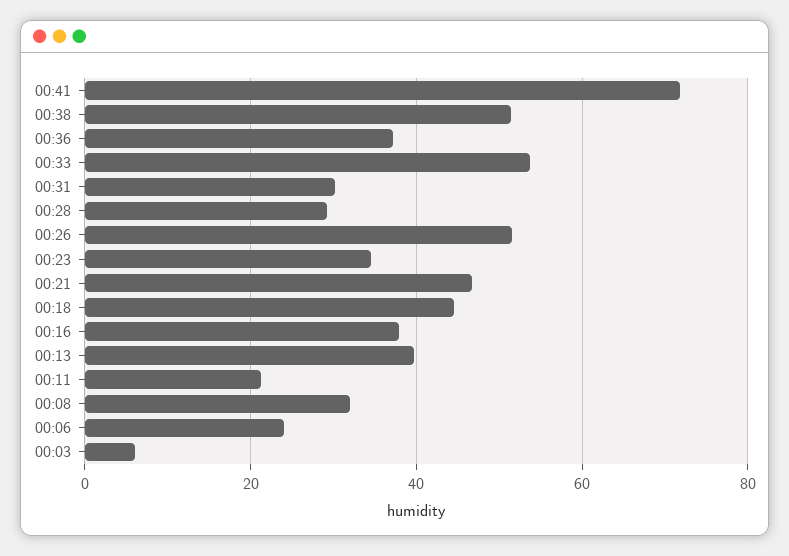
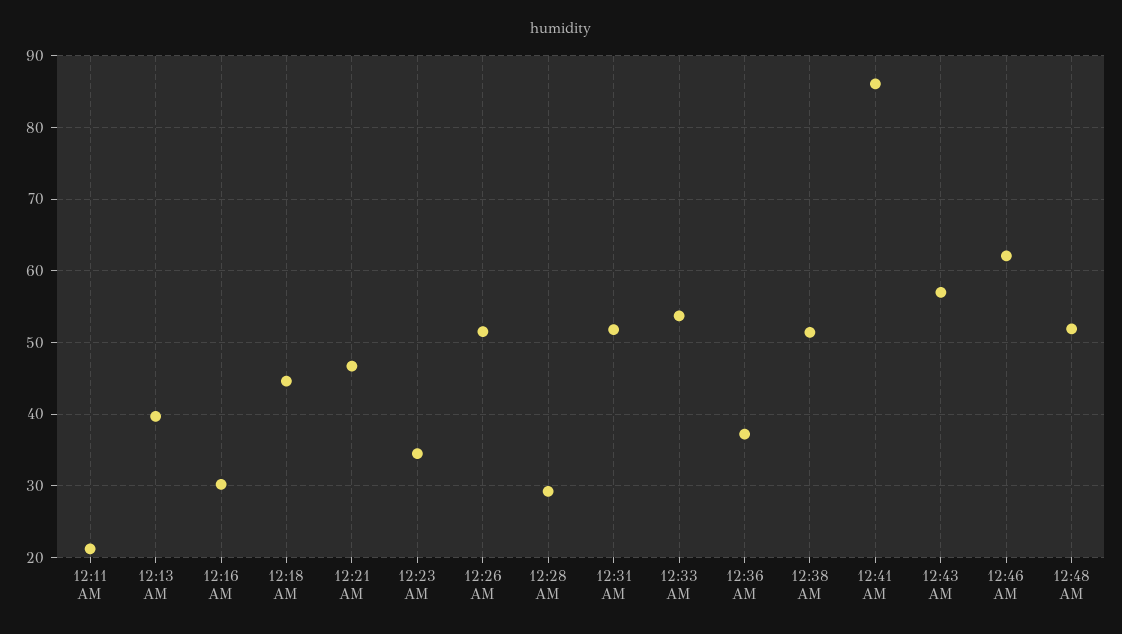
00:41: 72 -> 86
00:31: 30 -> 52
00:16: 38 -> 30
00:08: 32 -> none
00:06: 24 -> none
00:03: 6 -> none
12:43 AM: none -> 57
12:46 AM: none -> 62
12:48 AM: none -> 52

